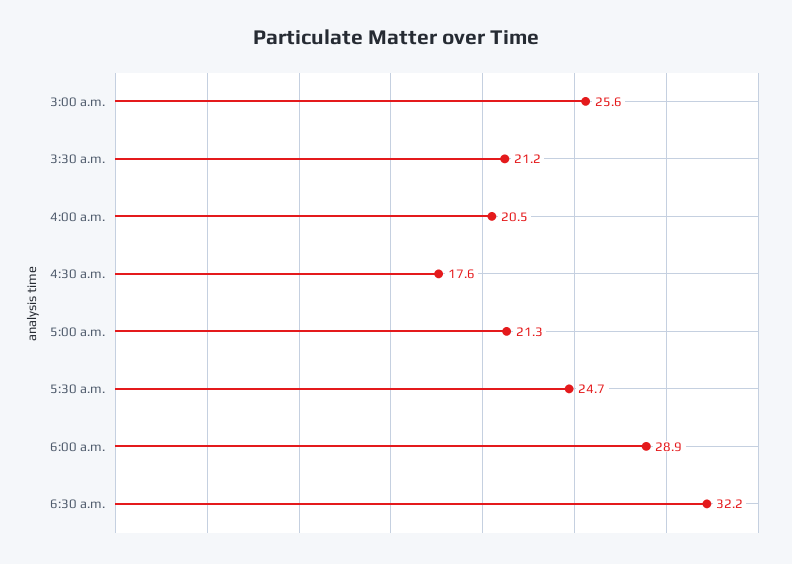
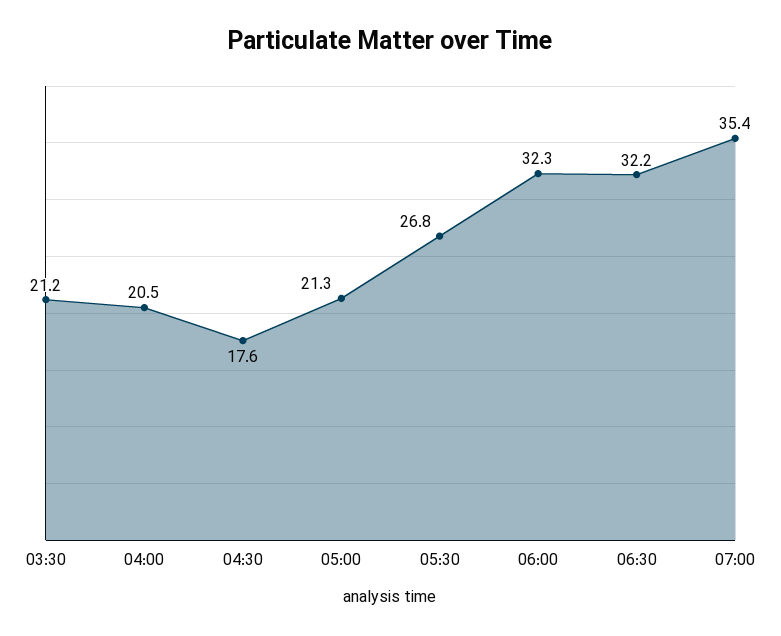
3:00 a.m.: 25.6 -> none
5:30 a.m.: 24.7 -> 26.8
6:00 a.m.: 28.9 -> 32.3
07:00: none -> 35.4

